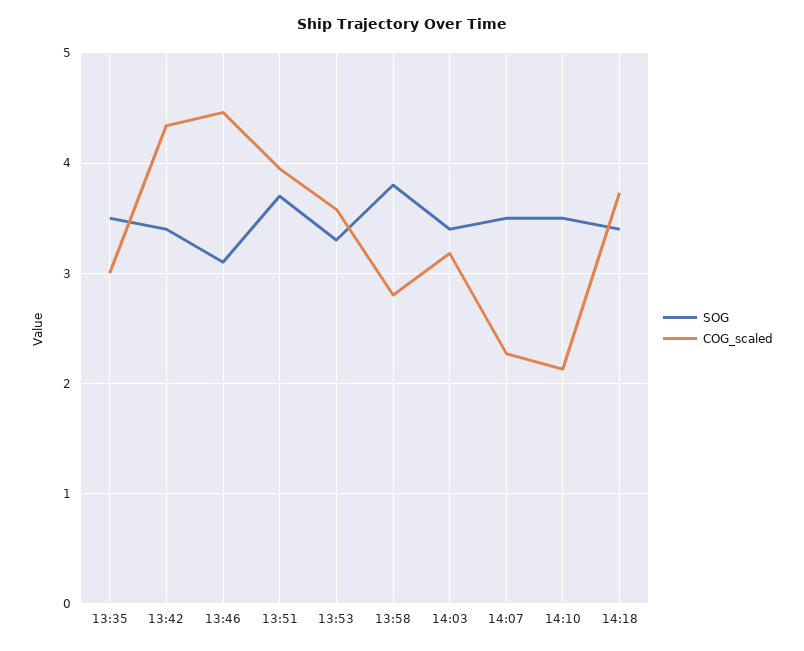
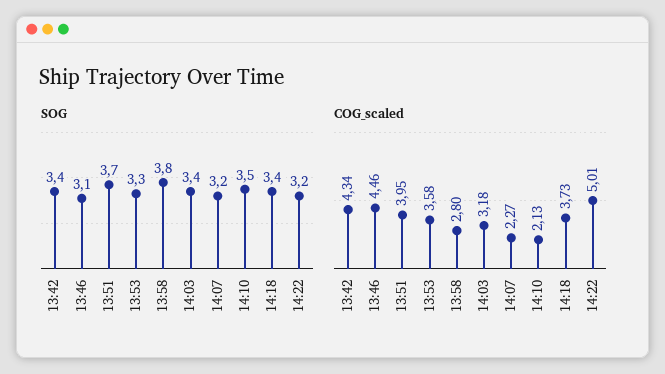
SOG, 13:35: 3.5 -> none
COG_scaled, 13:35: 3 -> none
SOG, 14:07: 3.5 -> 3.2
SOG, 14:22: none -> 3.2
COG_scaled, 14:22: none -> 5.01

